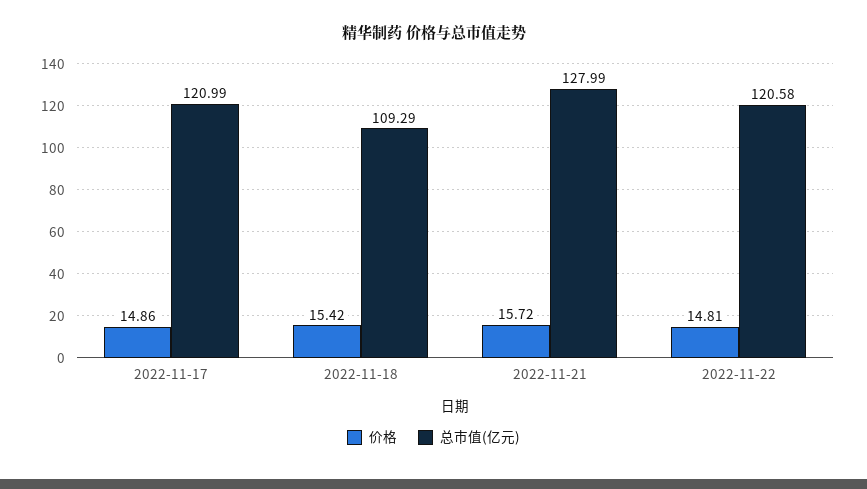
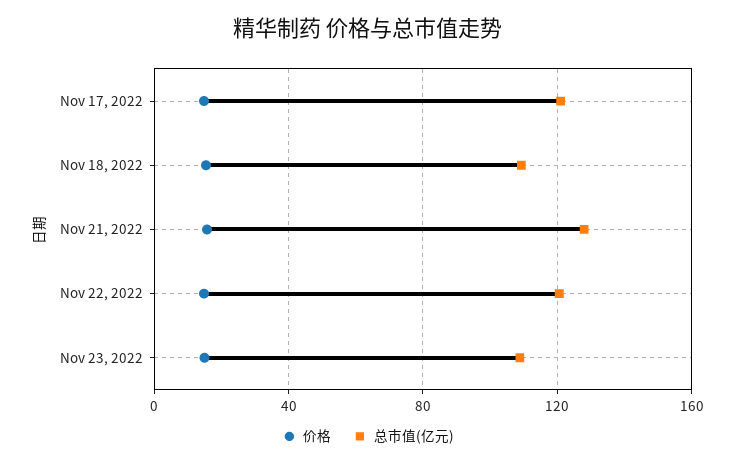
价格, Nov 23, 2022: none -> 15
总市值(亿元), Nov 23, 2022: none -> 110

